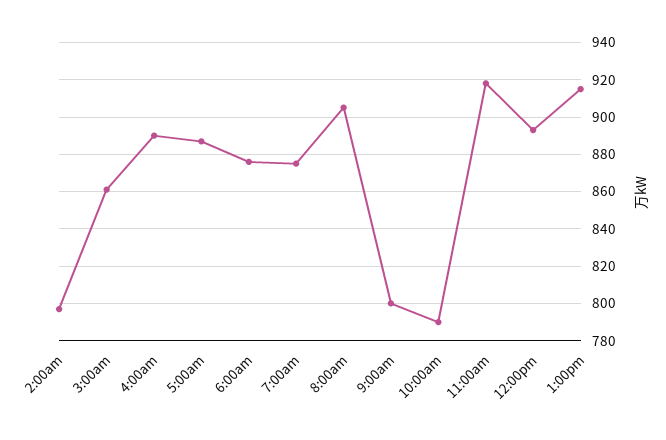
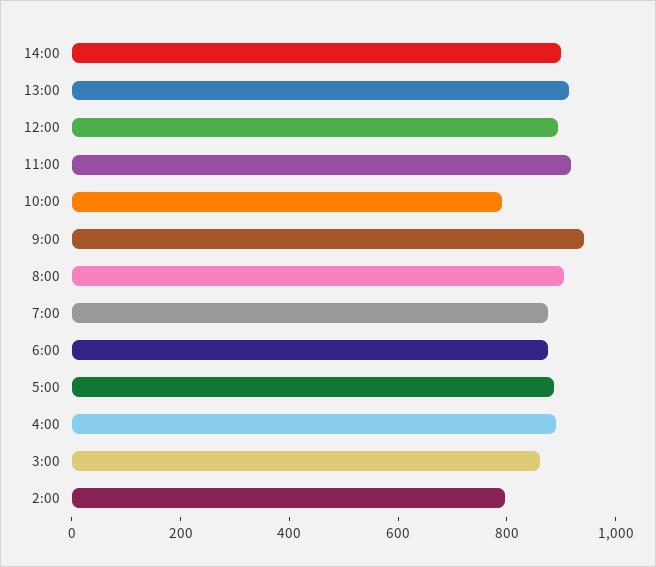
9:00am: 800 -> 950
14:00: none -> 900

